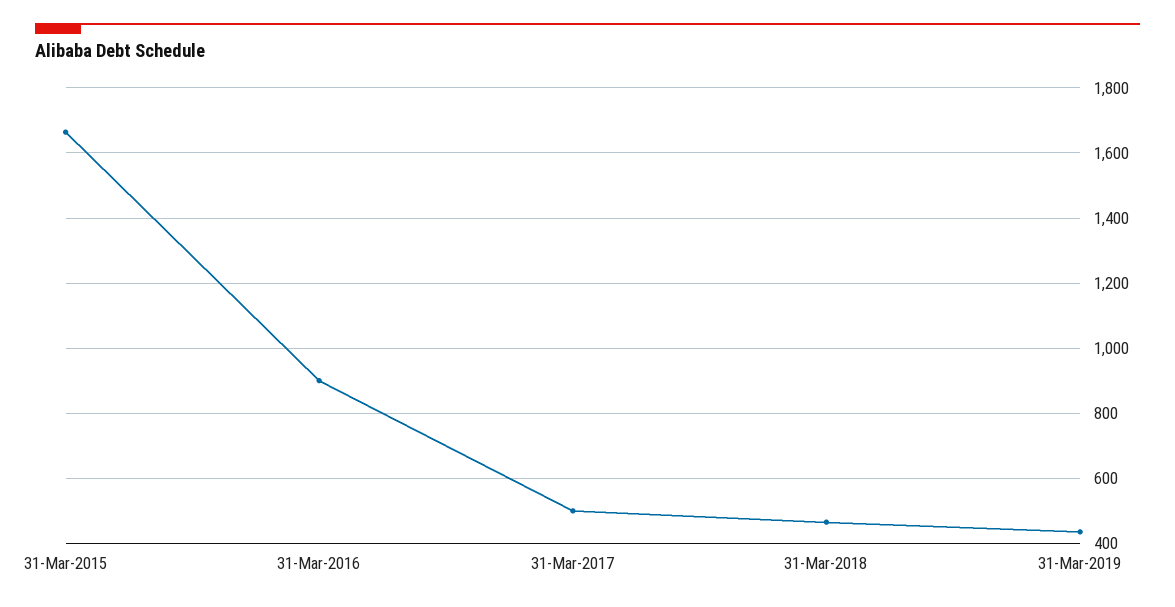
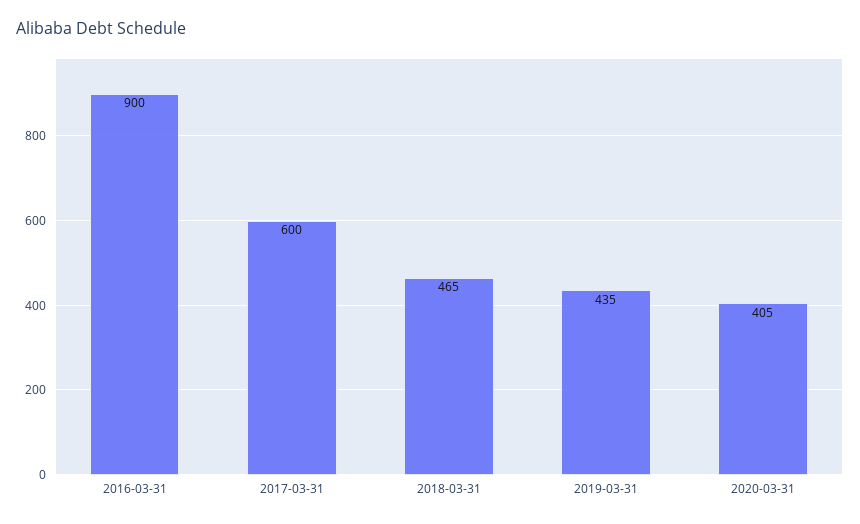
31-Mar-2015: 1660 -> none
31-Mar-2017: 500 -> 600
2020-03-31: none -> 405

